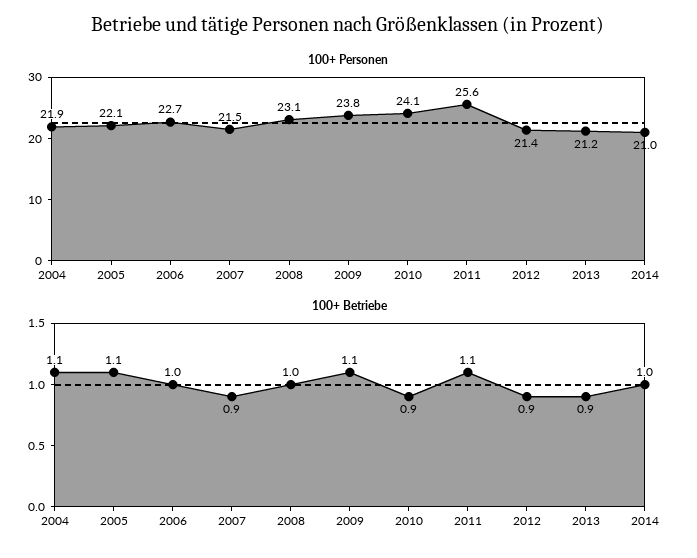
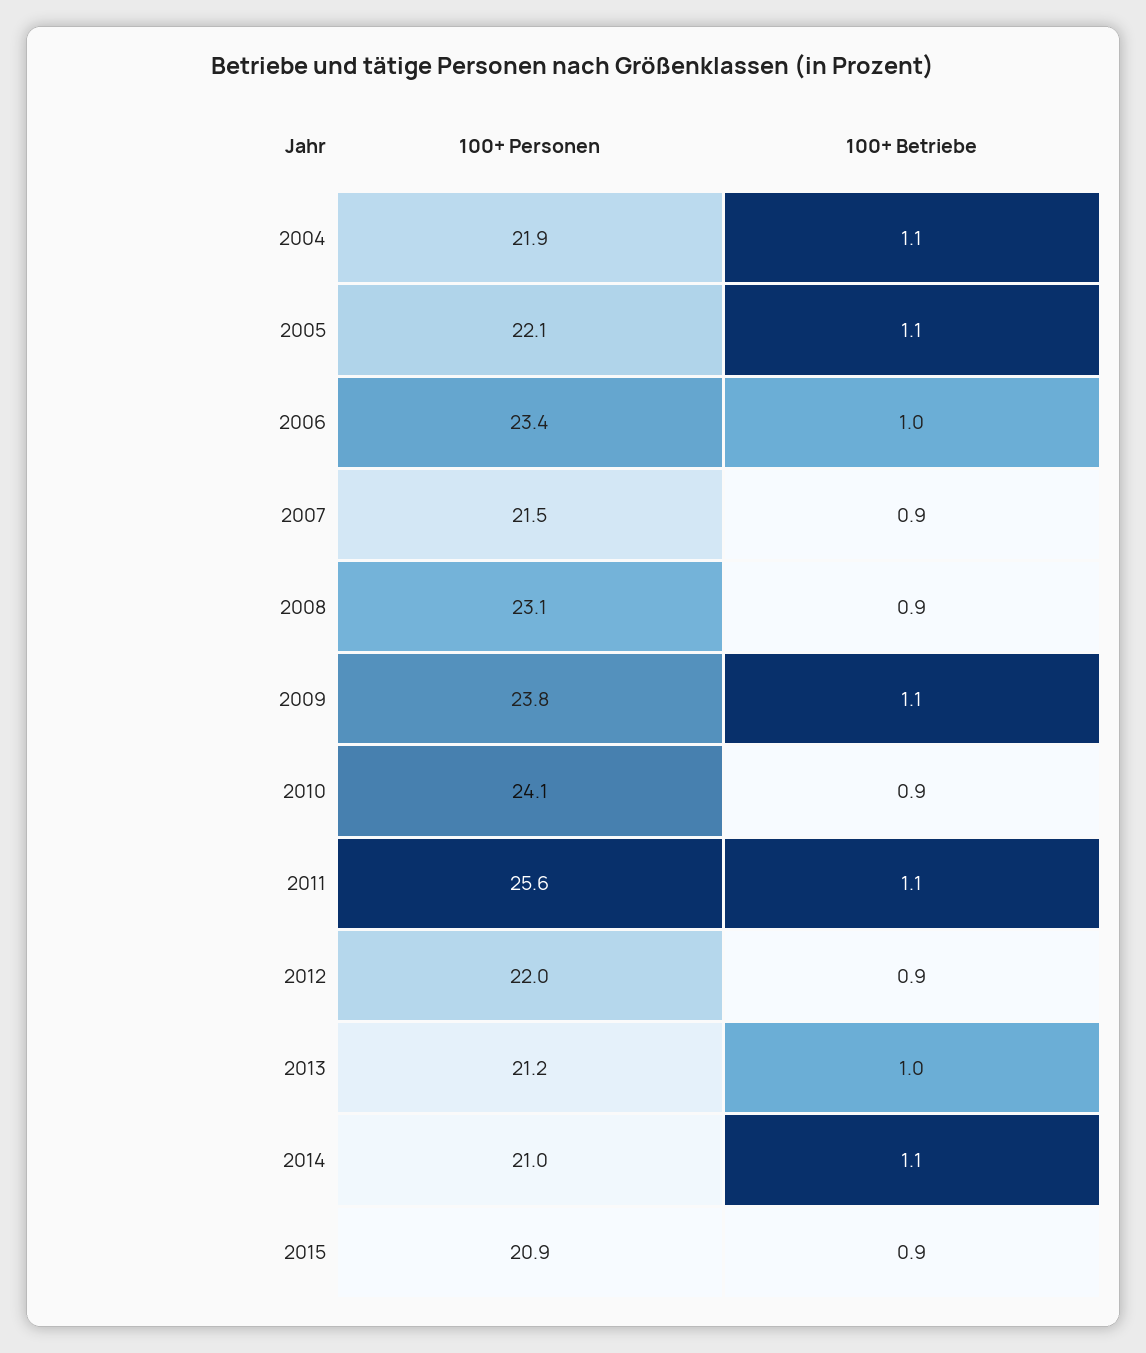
100+ Personen, 2006: 22.7 -> 23.4
100+ Personen, 2012: 21.4 -> 22
100+ Betriebe, 2008: 1 -> 0.9
100+ Betriebe, 2013: 0.9 -> 1
100+ Betriebe, 2014: 1 -> 1.1
100+ Personen, 2015: none -> 20.9
100+ Betriebe, 2015: none -> 0.9

